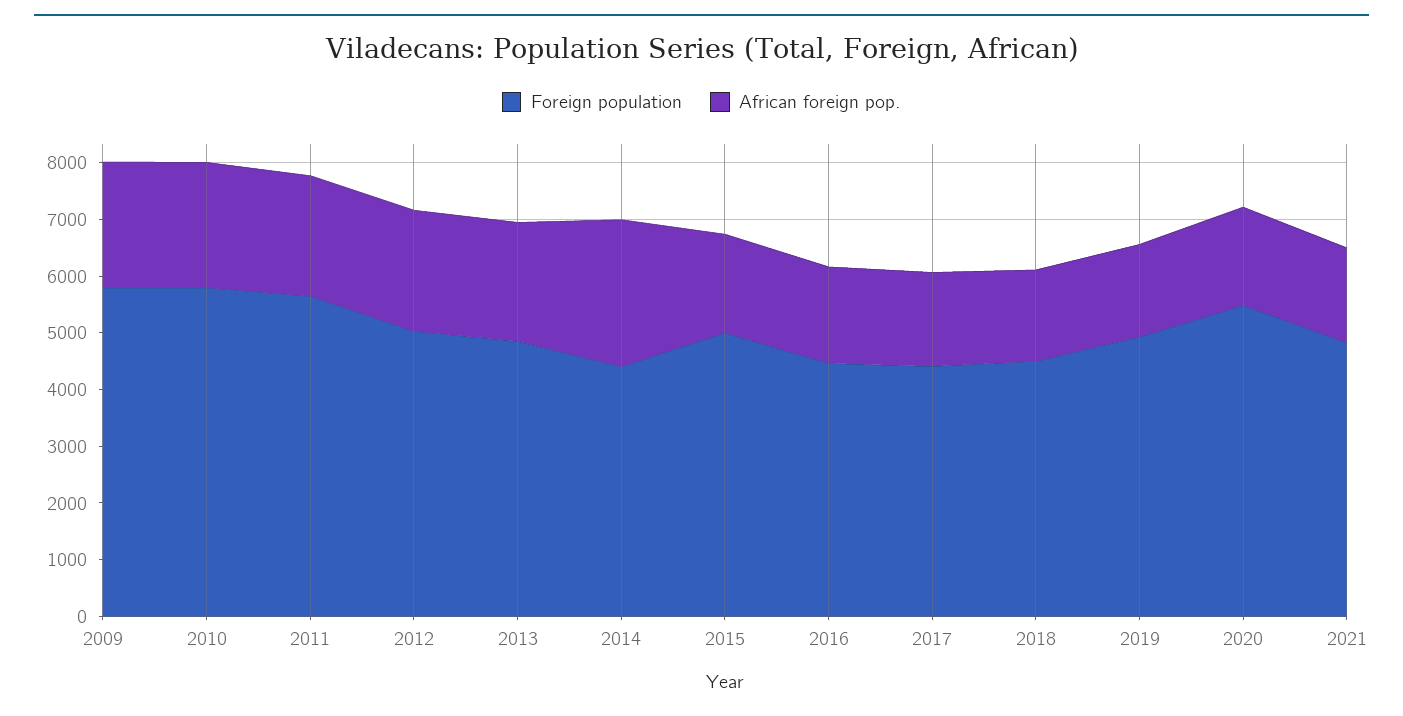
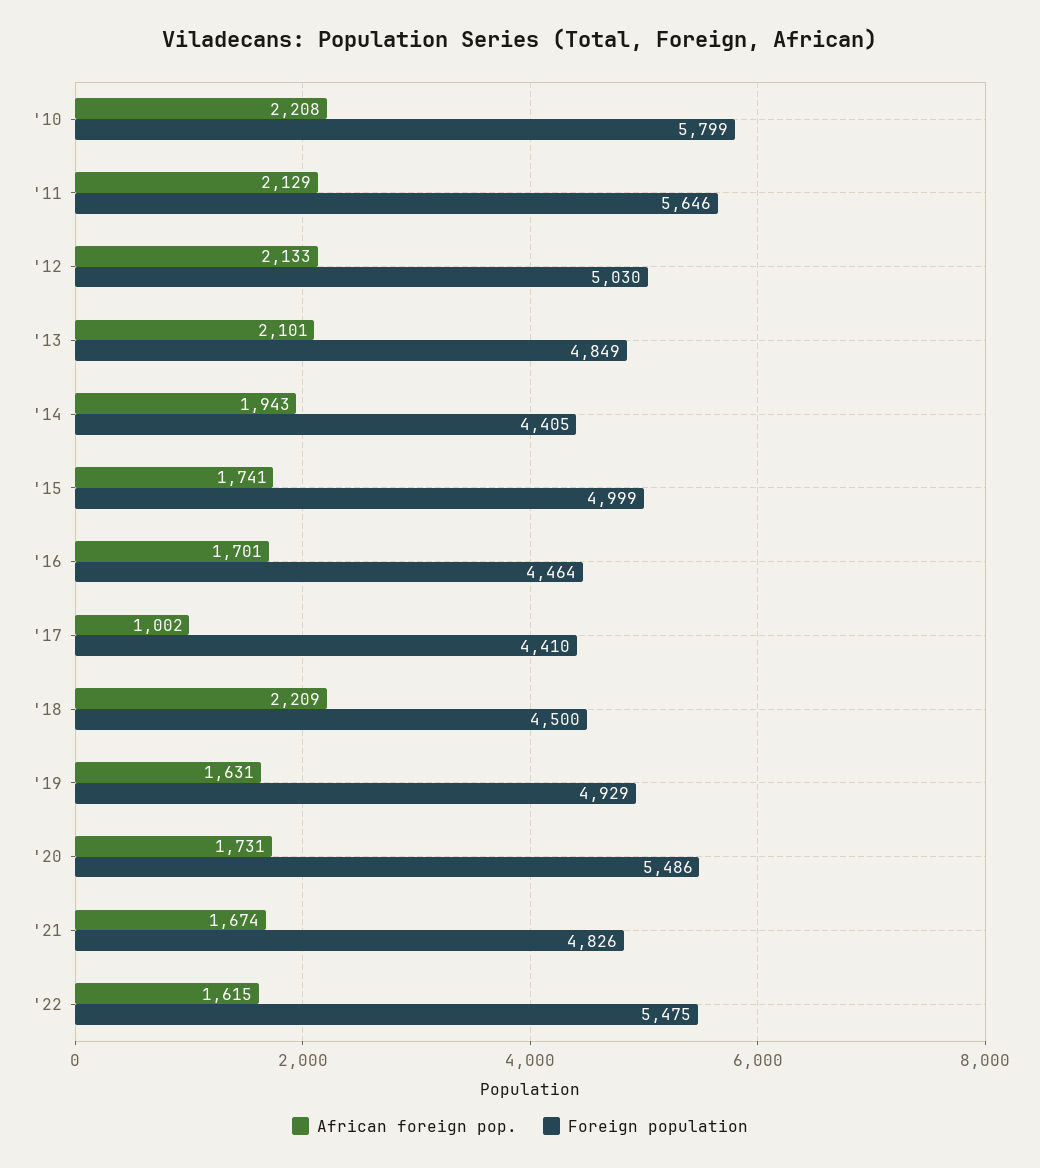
Foreign population, 2009: 5800 -> none
African foreign pop., 2009: 2200 -> none
African foreign pop., 2014: 2600 -> 1943
African foreign pop., 2017: 1600 -> 1002
African foreign pop., 2018: 1600 -> 2209
African foreign pop., '22: none -> 1615
Foreign population, '22: none -> 5475

